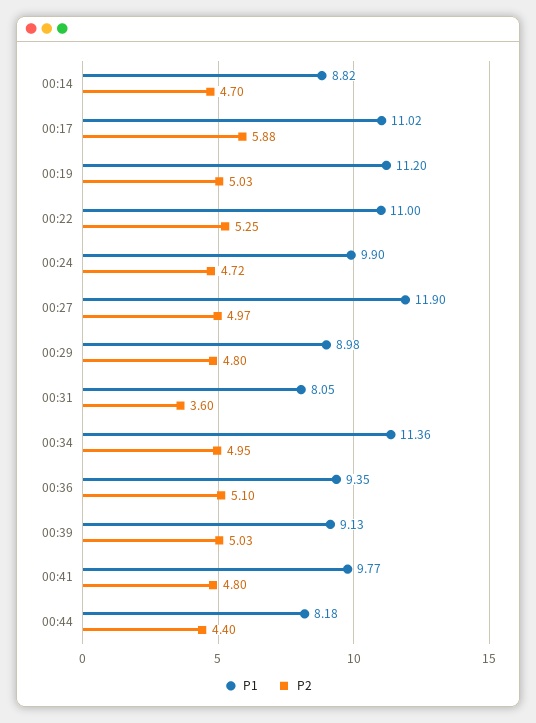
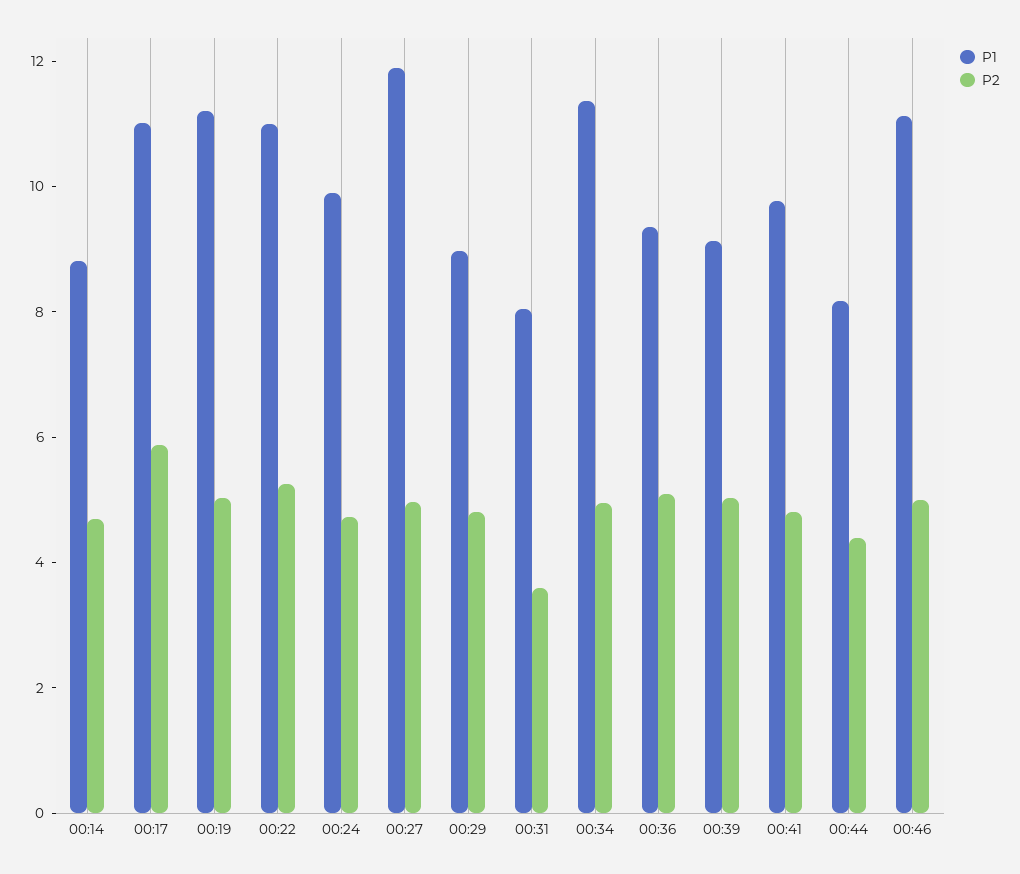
P1, 00:46: none -> 11
P2, 00:46: none -> 5

